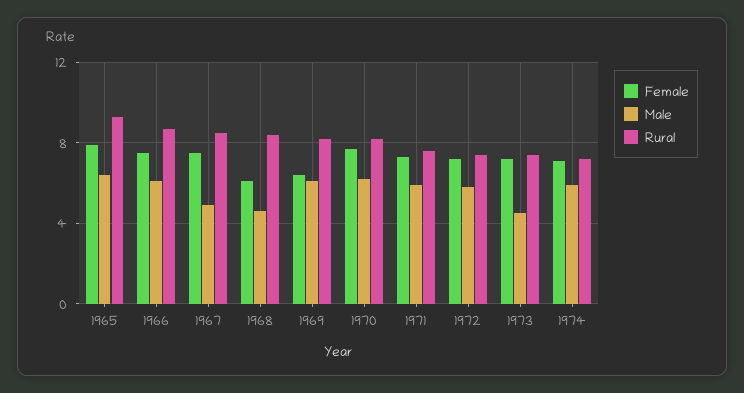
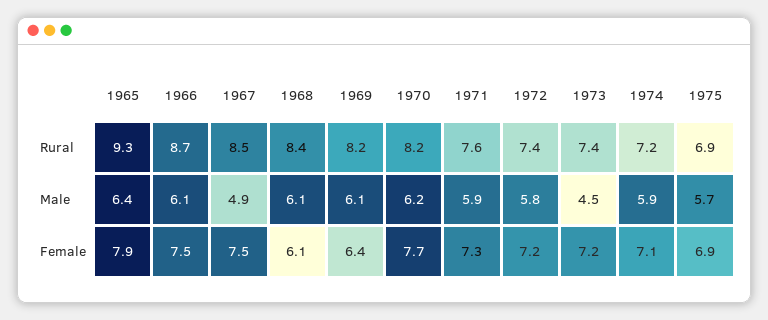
Male, 1968: 4.5 -> 6.1
Rural, 1975: none -> 6.9
Male, 1975: none -> 5.7
Female, 1975: none -> 6.9

